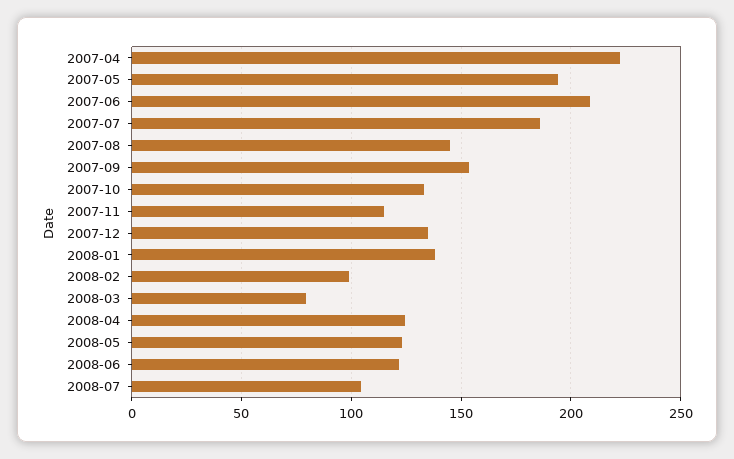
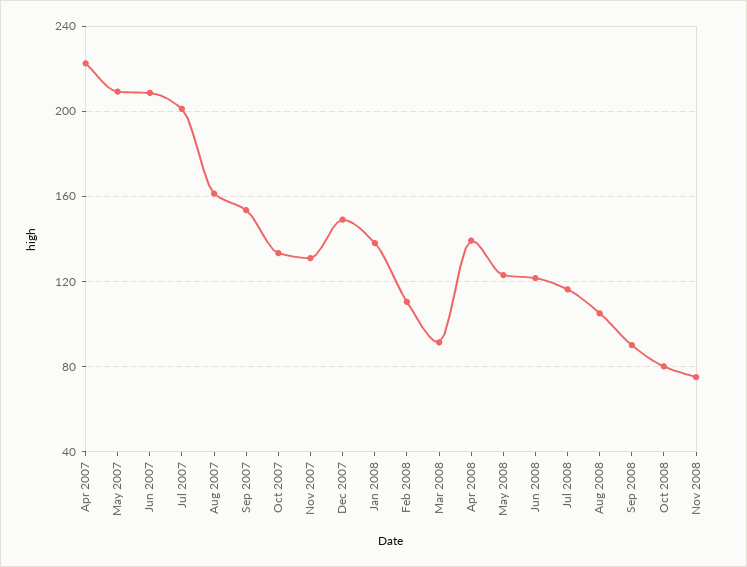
2007-05: 195 -> 210
2007-07: 185 -> 200
2007-08: 145 -> 160
2007-11: 115 -> 130
2007-12: 135 -> 150
2008-02: 100 -> 110
2008-03: 80 -> 90
2008-04: 125 -> 140
2008-07: 105 -> 115
Aug 2008: none -> 105
Sep 2008: none -> 90
Oct 2008: none -> 80
Nov 2008: none -> 75

